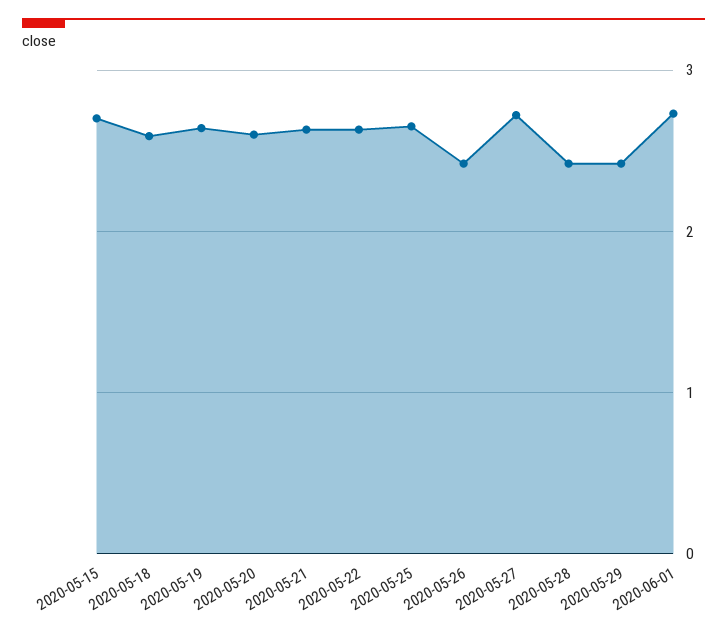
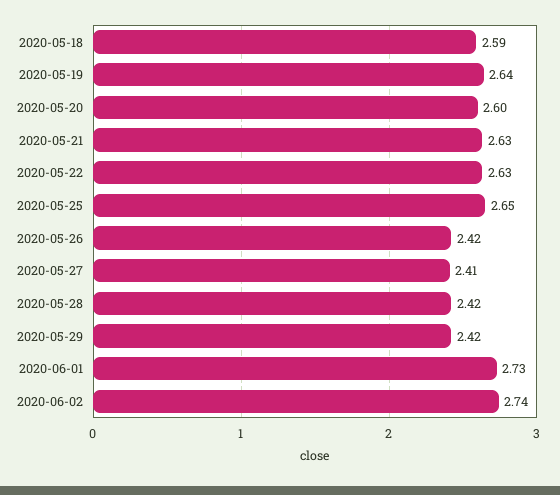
2020-05-15: 2.7 -> none
2020-05-27: 2.7 -> 2.41
2020-06-02: none -> 2.74

